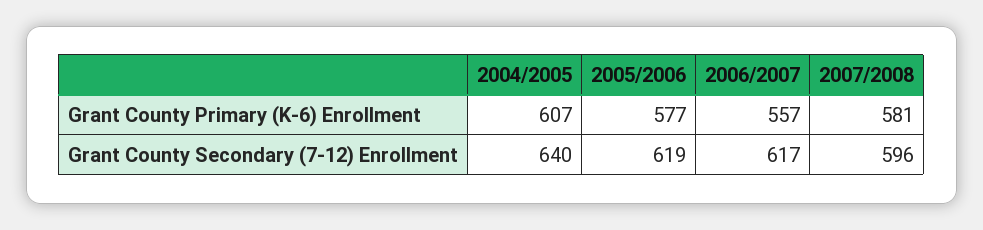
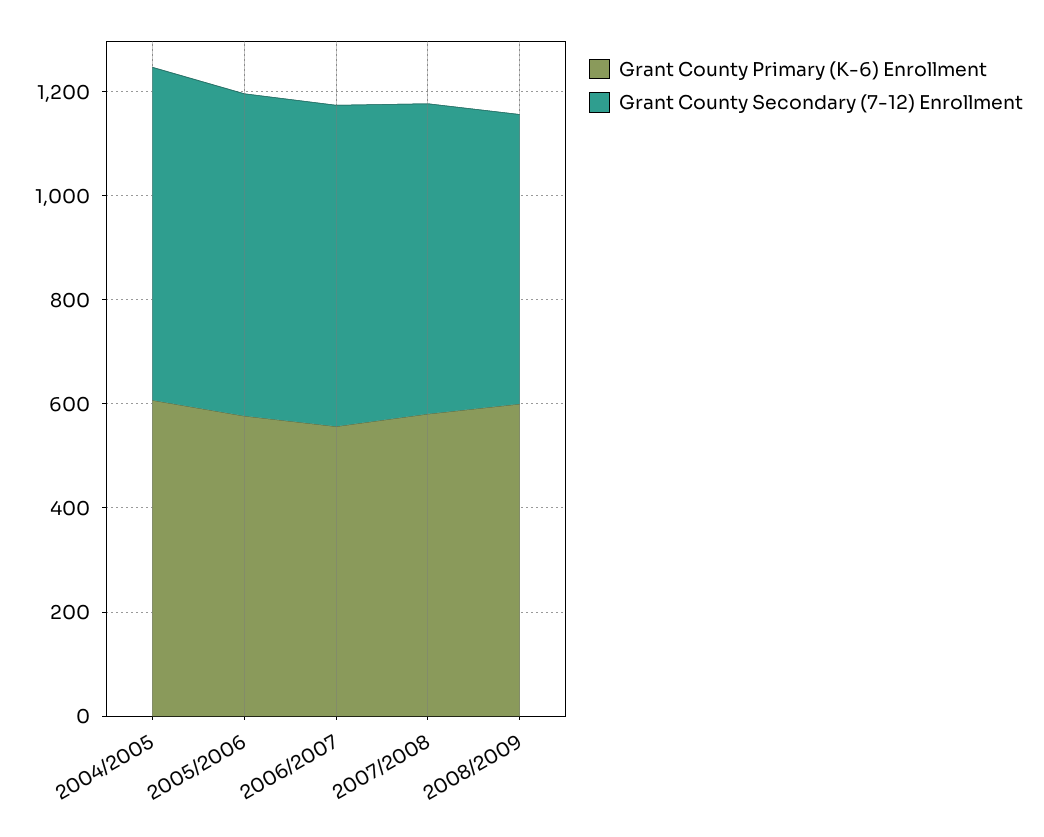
Grant County Primary (K-6) Enrollment, 2008/2009: none -> 600
Grant County Secondary (7-12) Enrollment, 2008/2009: none -> 550

